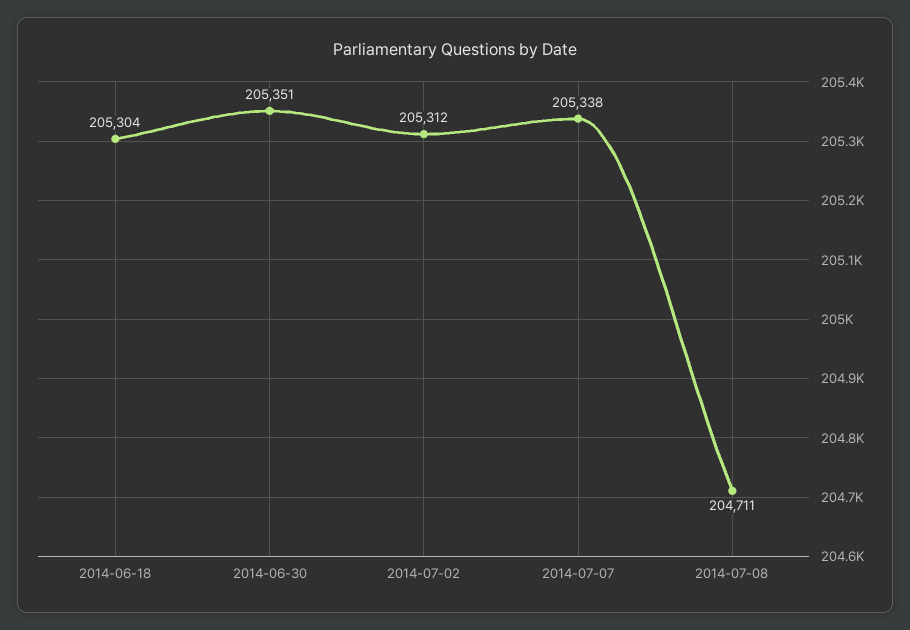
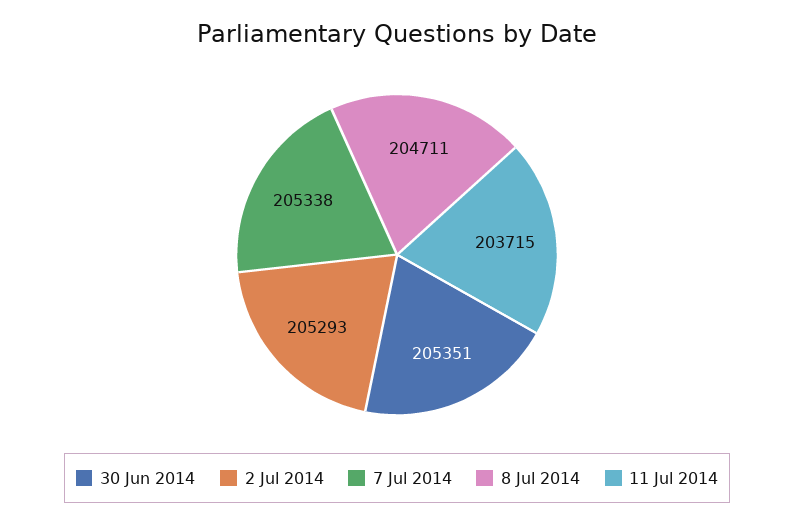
2014-06-18: 205304 -> none
2014-07-02: 205312 -> 205293
11 Jul 2014: none -> 203715

